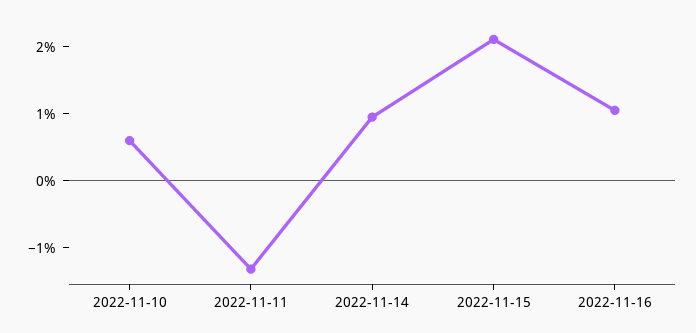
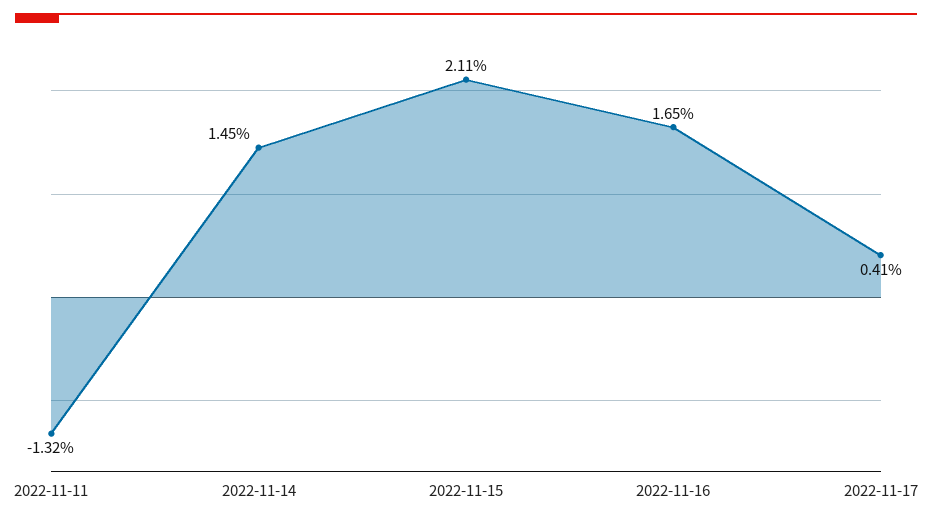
2022-11-10: 0.6 -> none
2022-11-14: 1 -> 1.45
2022-11-16: 1 -> 1.65
2022-11-17: none -> 0.41

